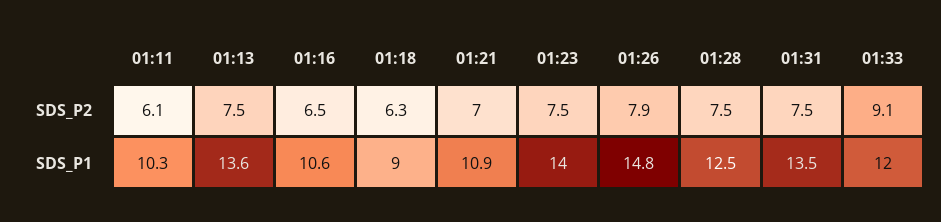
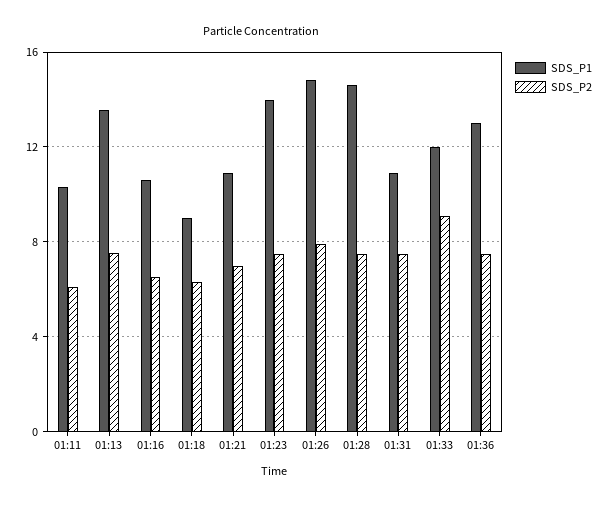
SDS_P1, 01:28: 12.5 -> 14.5
SDS_P1, 01:31: 13.5 -> 11
SDS_P1, 01:36: none -> 13
SDS_P2, 01:36: none -> 7.5

